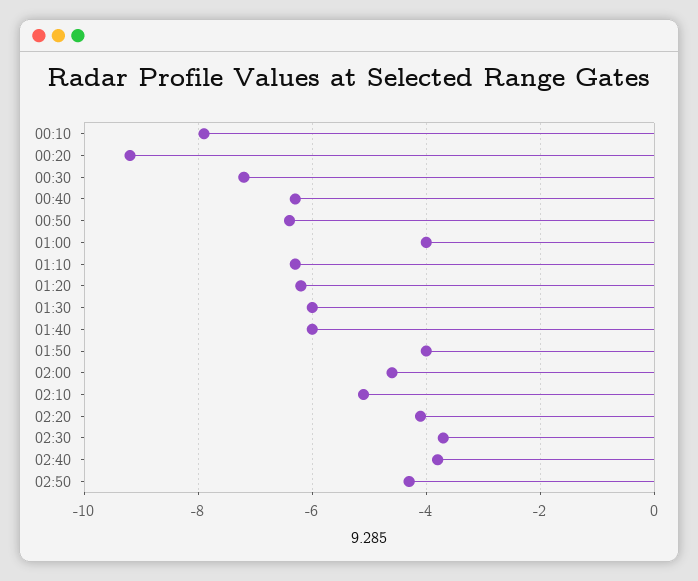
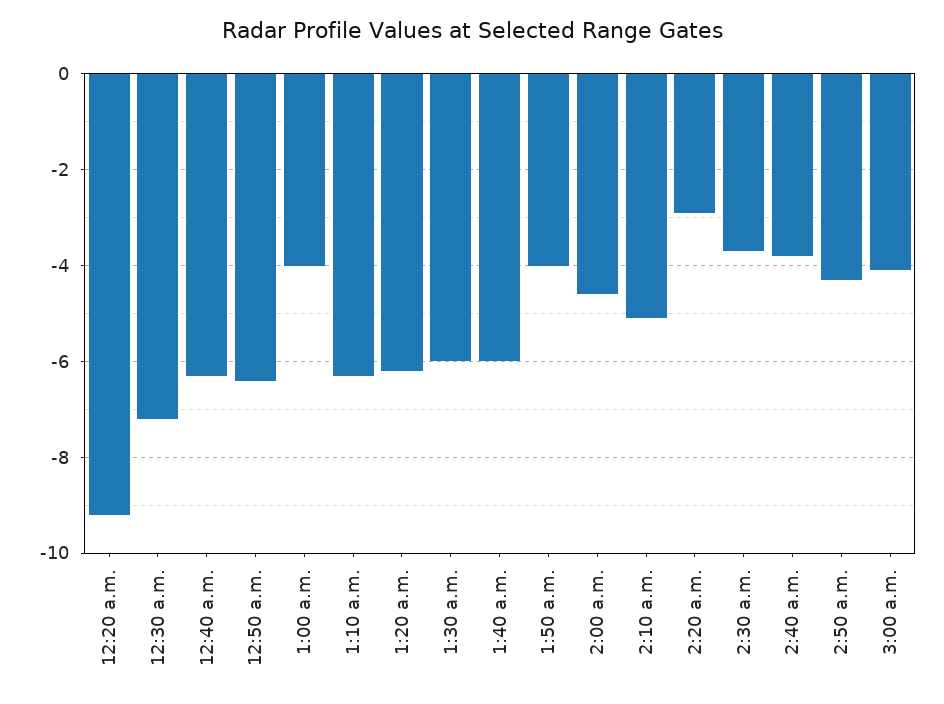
00:10: -8 -> none
02:20: -4 -> -3
3:00 a.m.: none -> -4

